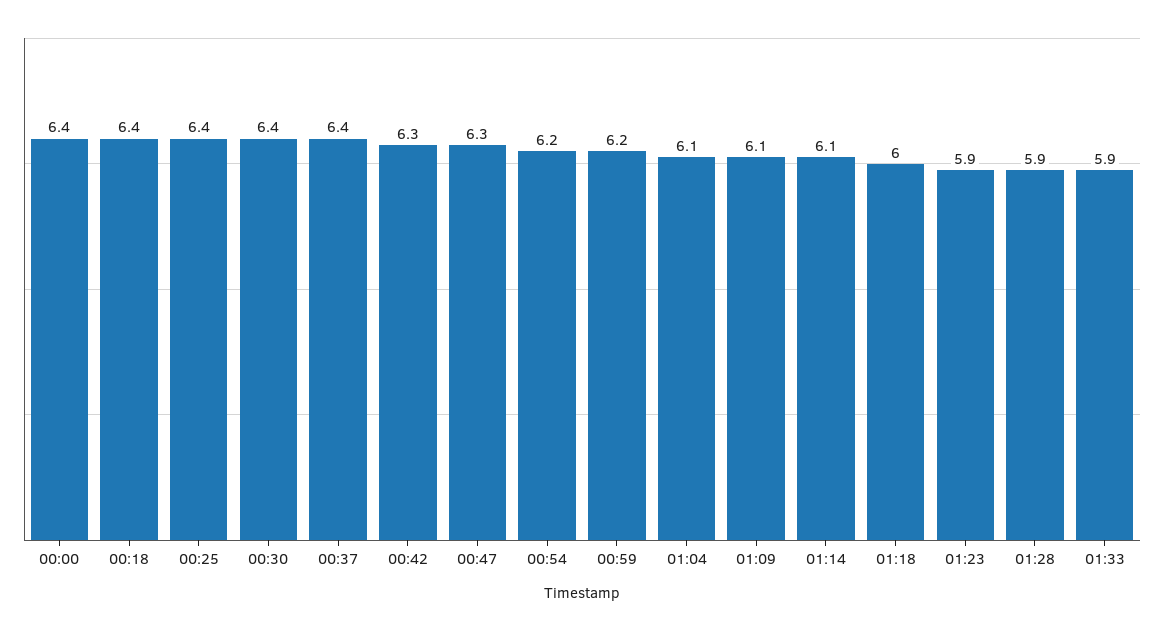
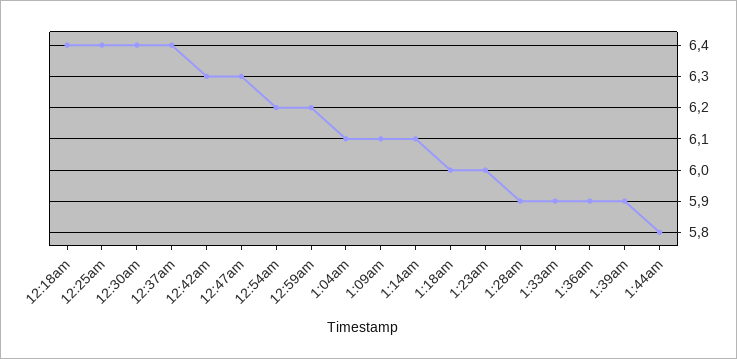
00:00: 6.4 -> none
01:23: 5.9 -> 6
1:36am: none -> 5.9
1:39am: none -> 5.9
1:44am: none -> 5.8

